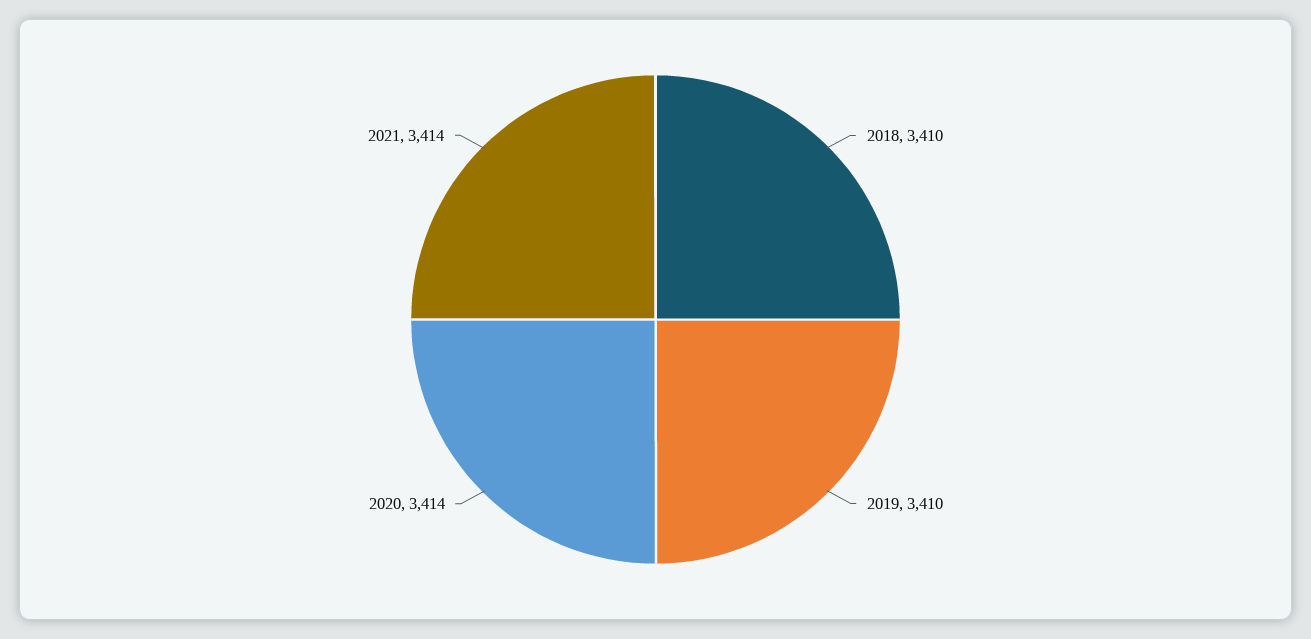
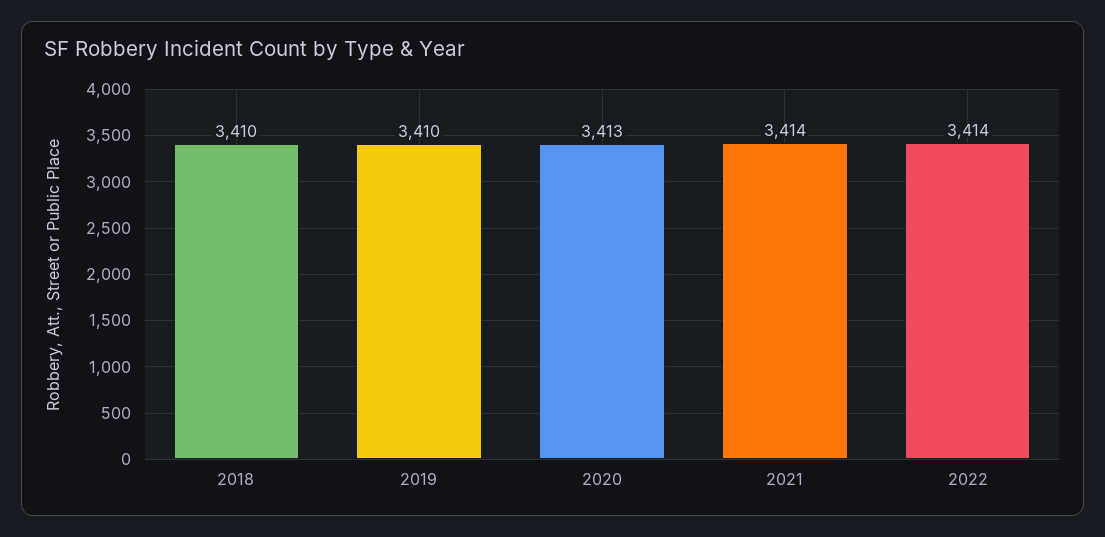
2020: 3414 -> 3413
2022: none -> 3414

